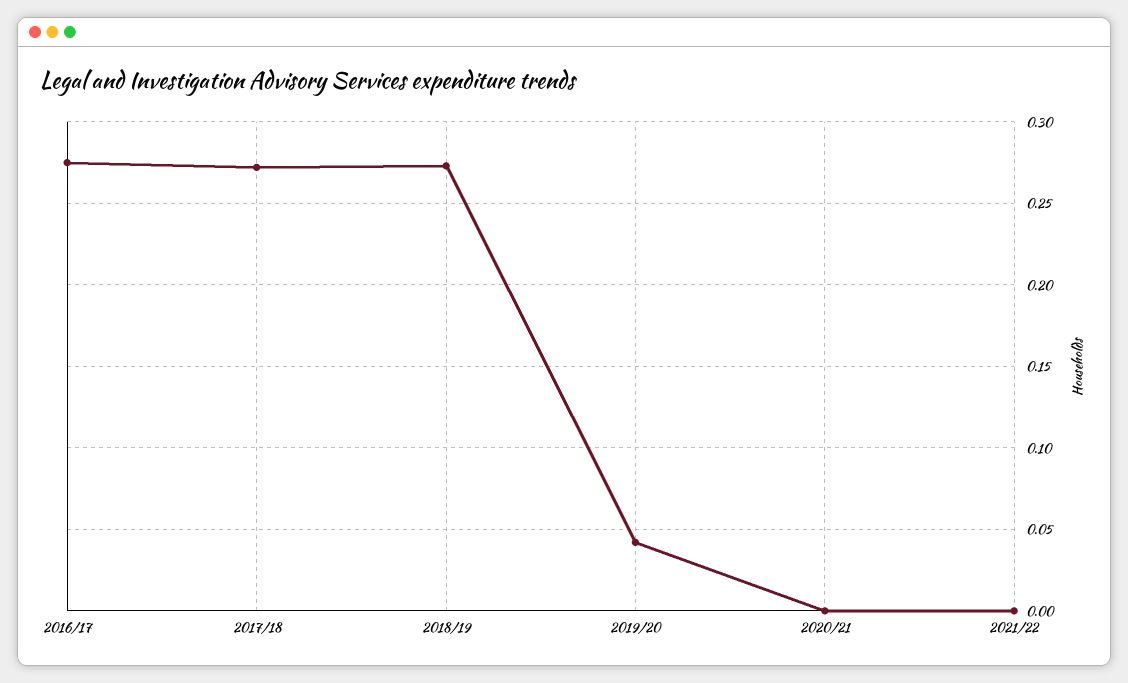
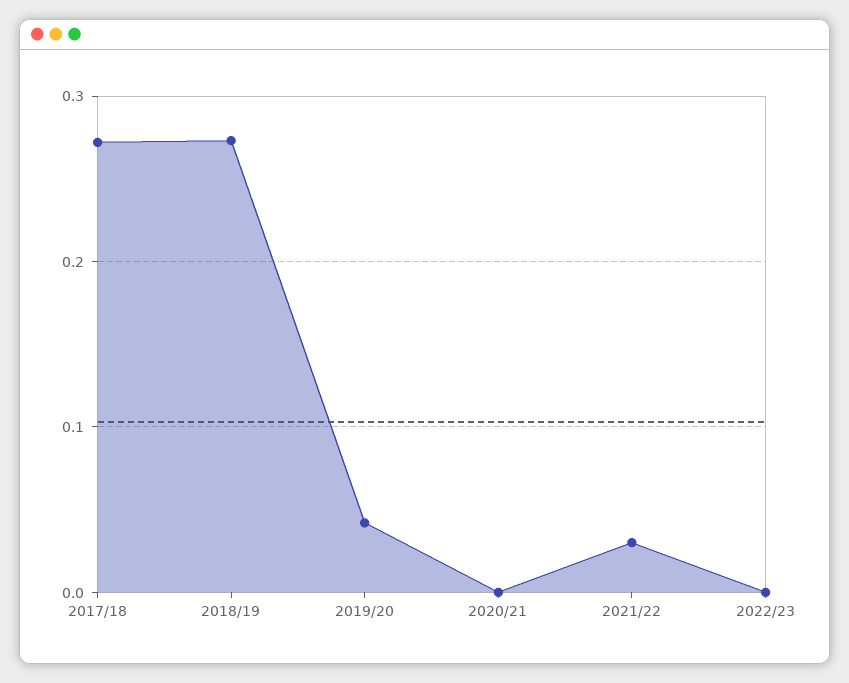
2016/17: 0.275 -> none
2021/22: 0 -> 0.03
2022/23: none -> 0

